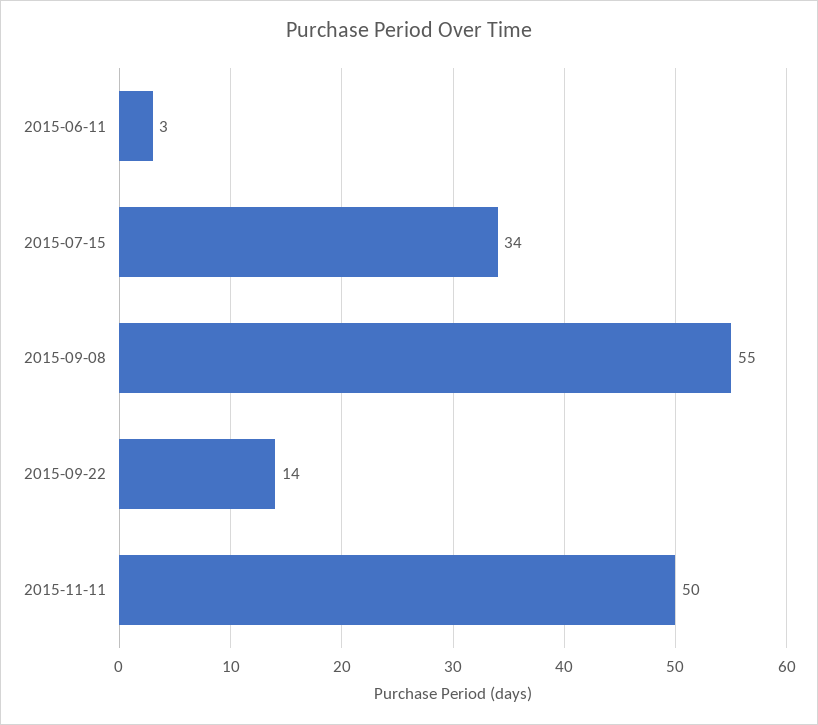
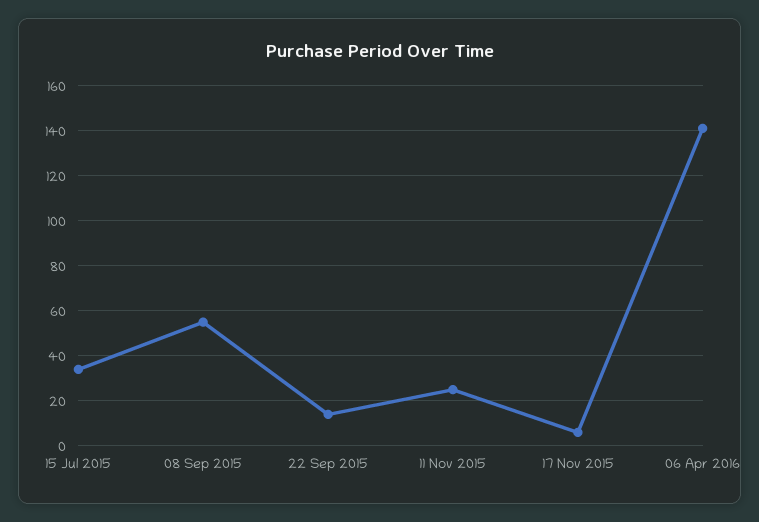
2015-06-11: 3 -> none
2015-11-11: 50 -> 25
17 Nov 2015: none -> 5
06 Apr 2016: none -> 140

